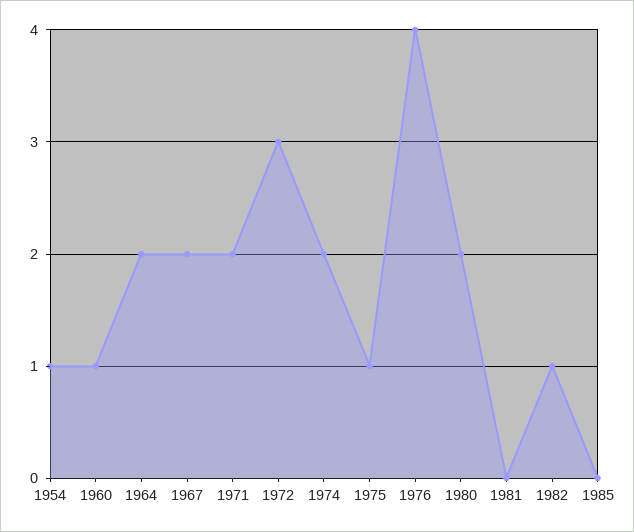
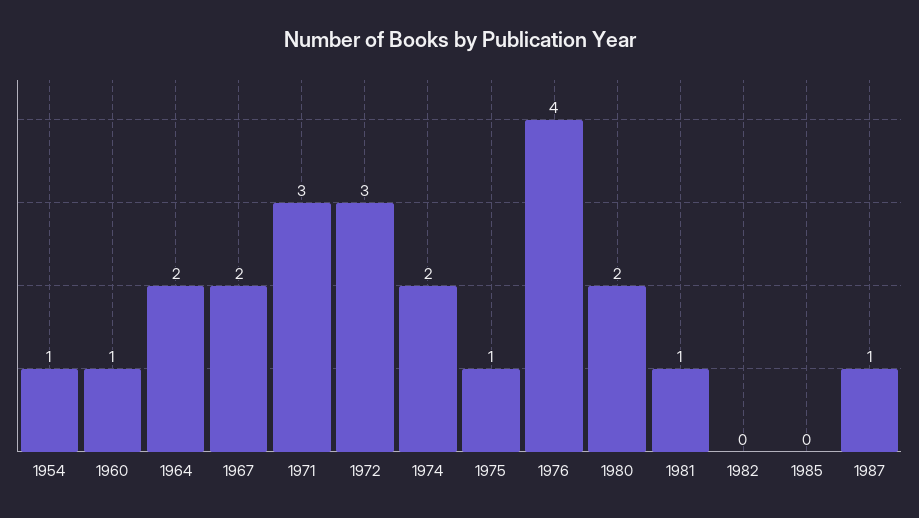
1971: 2 -> 3
1981: 0 -> 1
1982: 1 -> 0
1987: none -> 1

